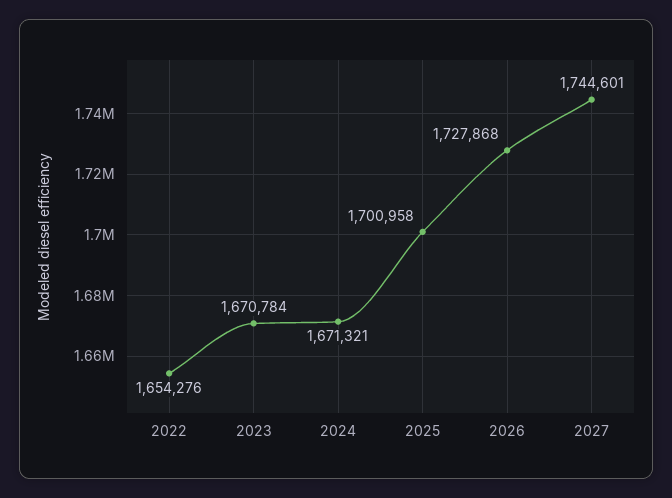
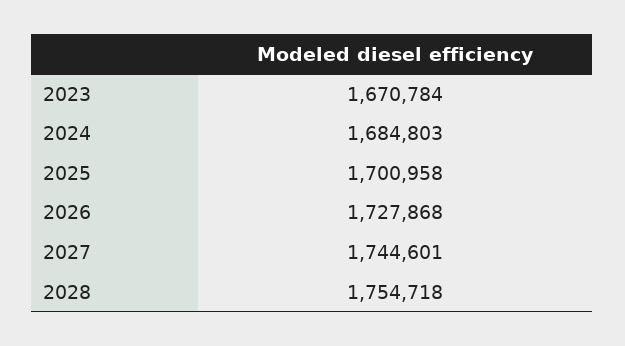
2022: 1654276 -> none
2024: 1671321 -> 1684803
2028: none -> 1754718

